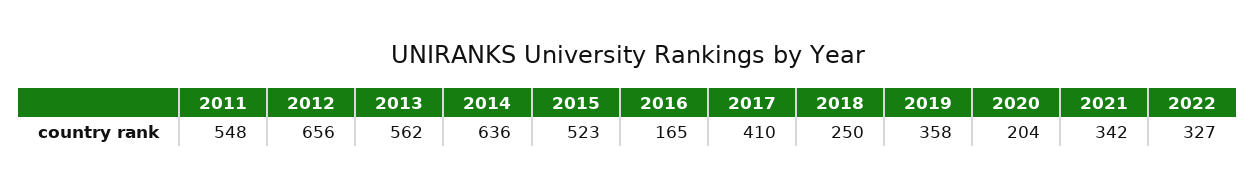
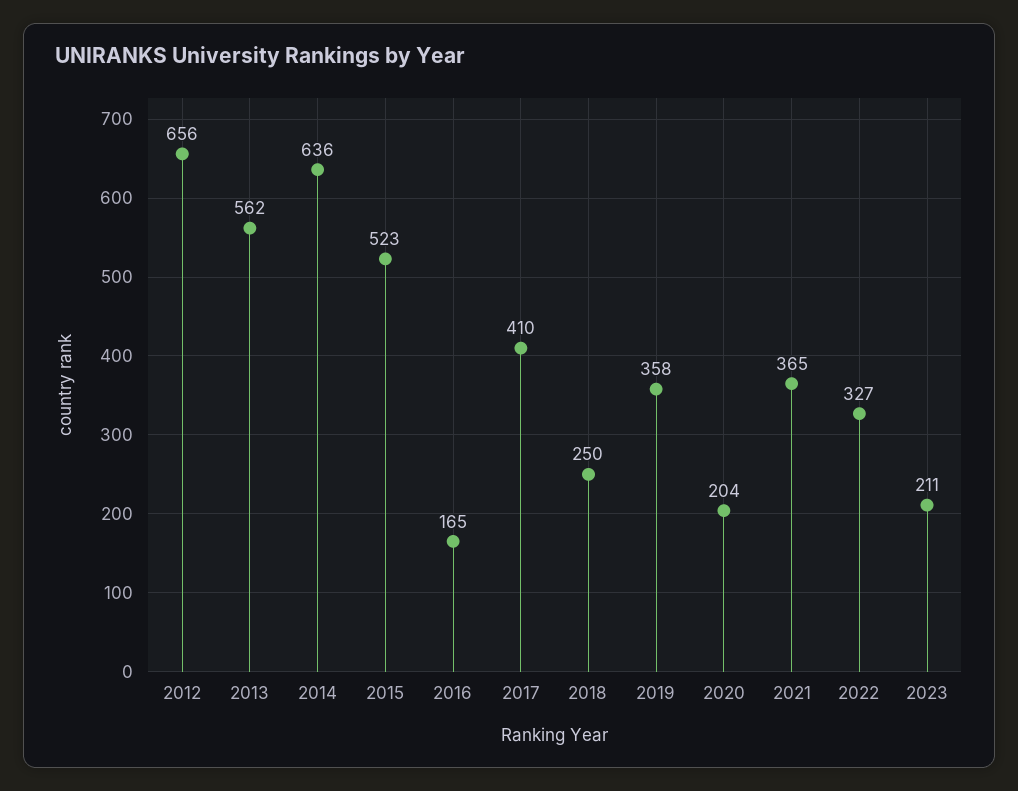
2011: 548 -> none
2021: 342 -> 365
2023: none -> 211

